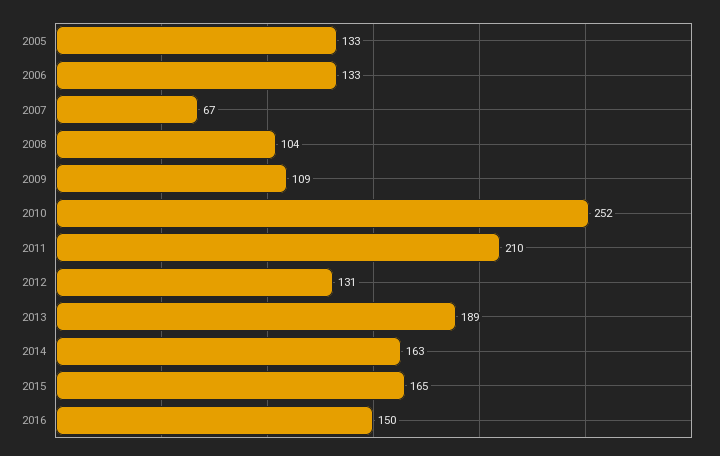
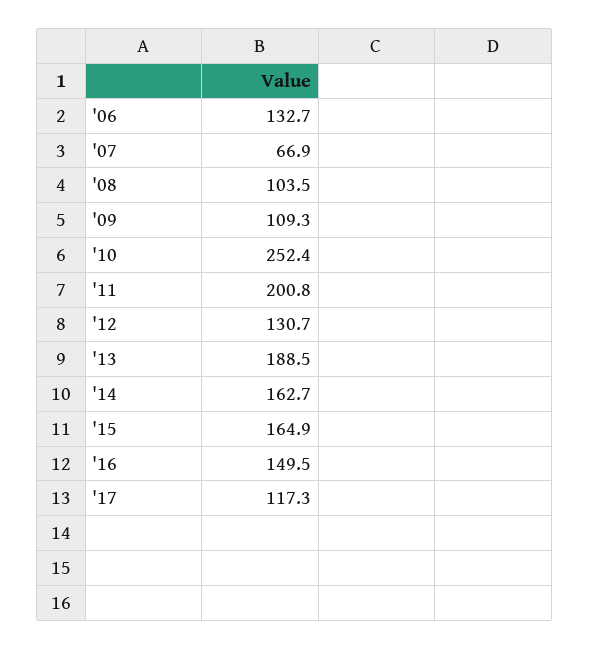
2005: 133 -> none
2011: 210 -> 200.8
'17: none -> 117.3

